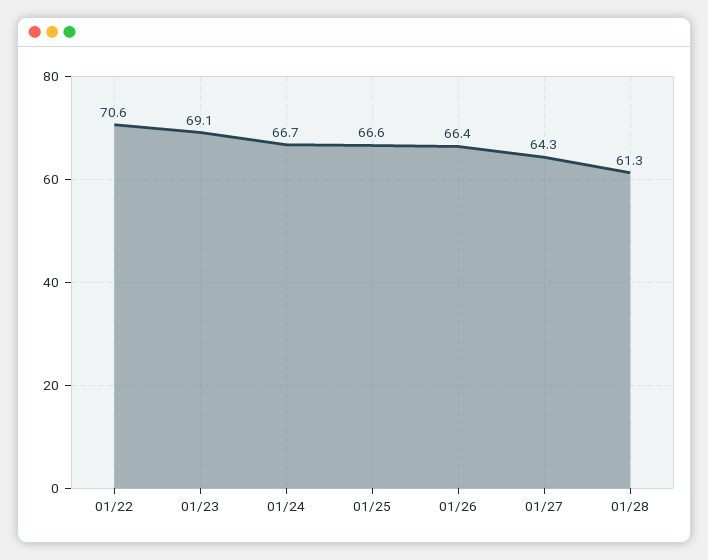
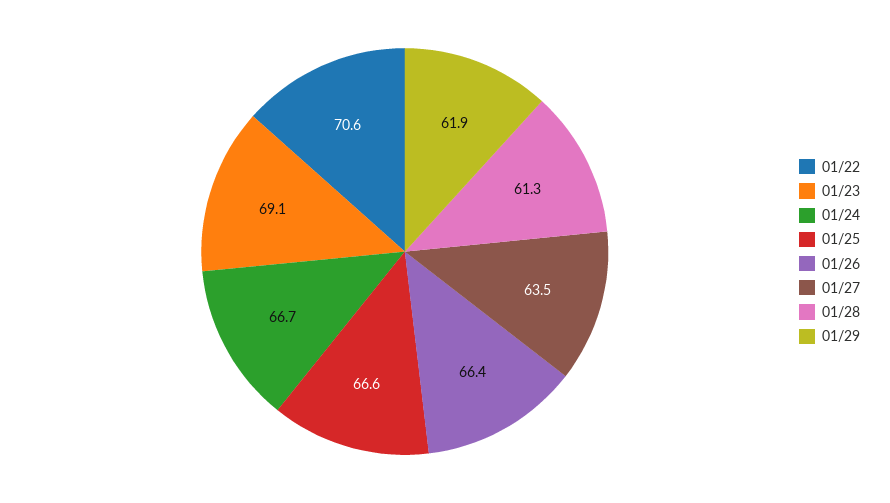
01/27: 64.3 -> 63.5
01/29: none -> 61.9

